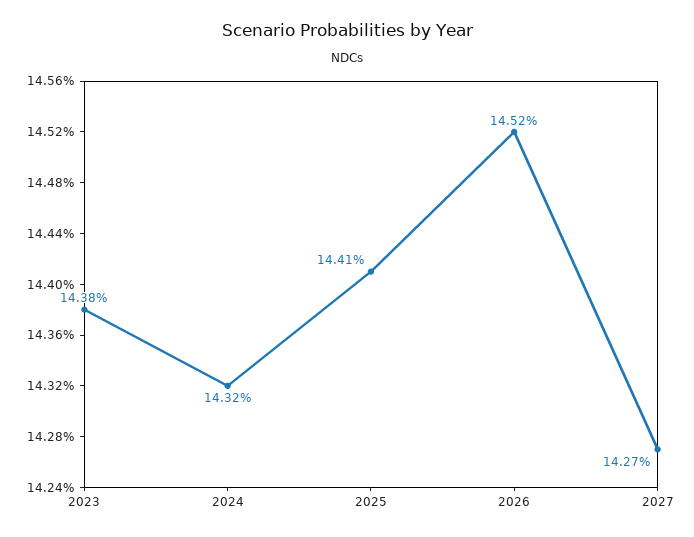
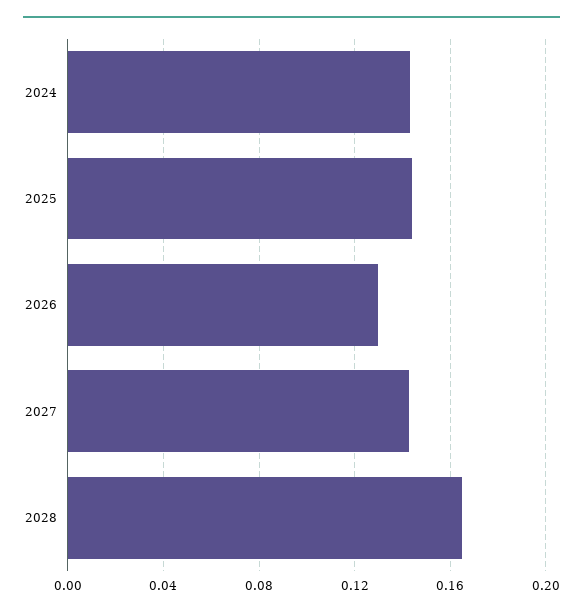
2023: 0.1438 -> none
2026: 0.1452 -> 0.13
2028: none -> 0.165

